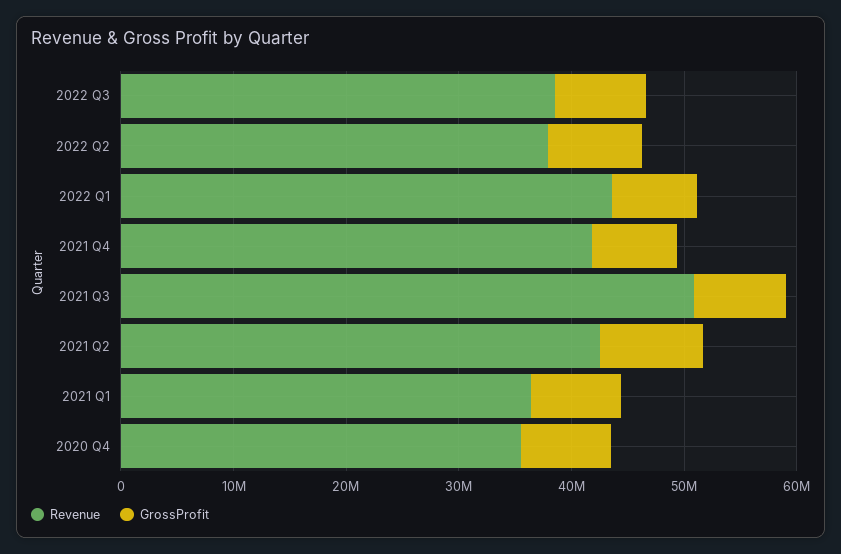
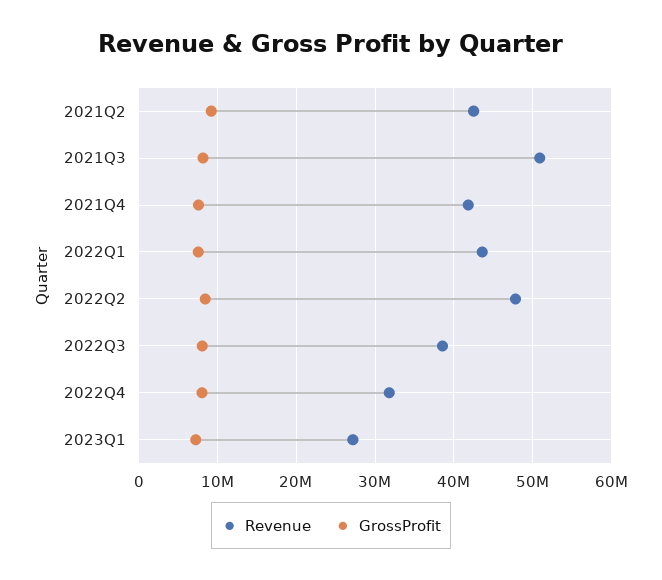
Revenue, 2022 Q2: 38000000 -> 48000000
Revenue, 2021 Q1: 36000000 -> none
GrossProfit, 2021 Q1: 8000000 -> none
Revenue, 2020 Q4: 36000000 -> none
GrossProfit, 2020 Q4: 8000000 -> none
Revenue, 2022Q4: none -> 32000000
GrossProfit, 2022Q4: none -> 8000000
Revenue, 2023Q1: none -> 27000000
GrossProfit, 2023Q1: none -> 7000000

